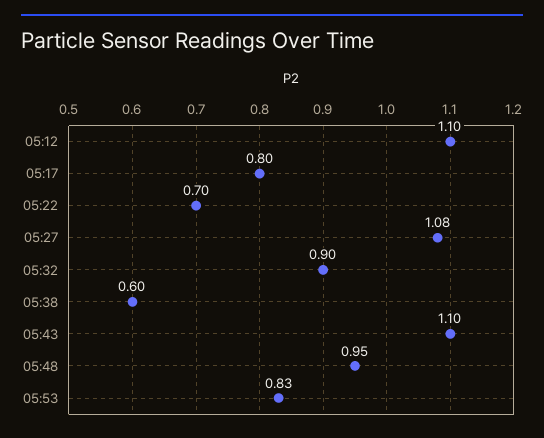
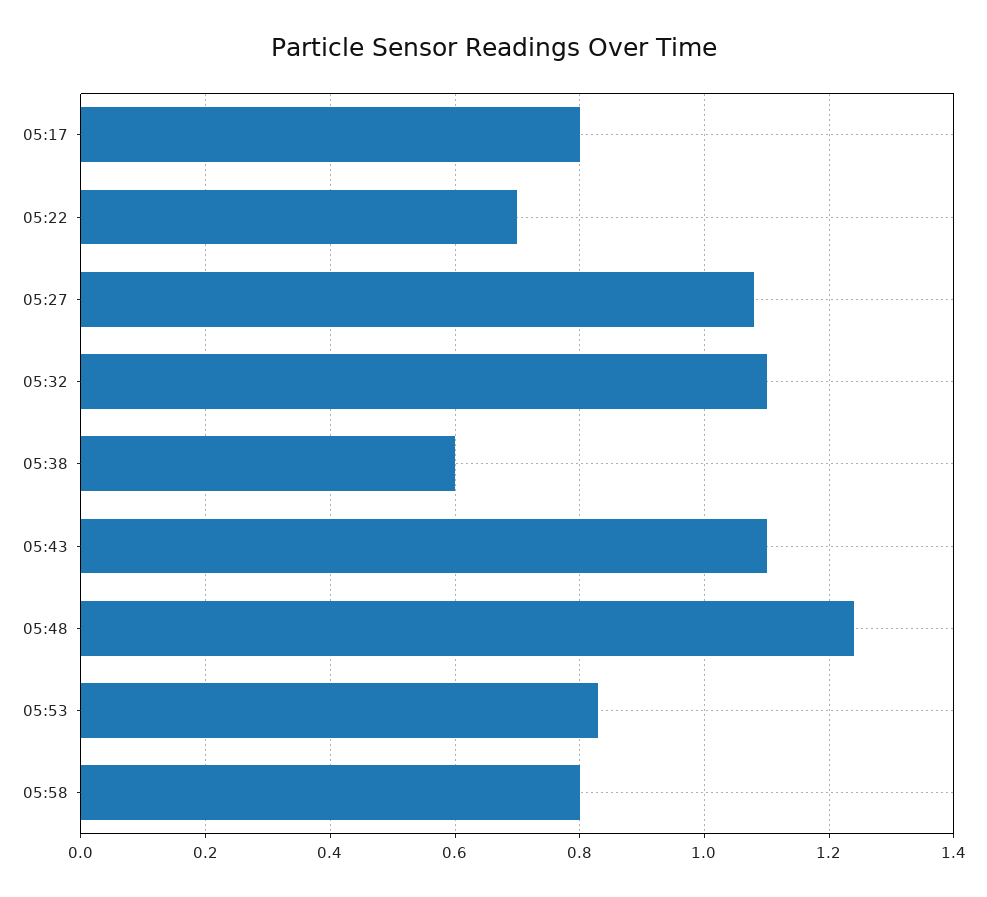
05:12: 1.1 -> none
05:32: 0.9 -> 1.1
05:48: 0.95 -> 1.25
05:58: none -> 0.8

